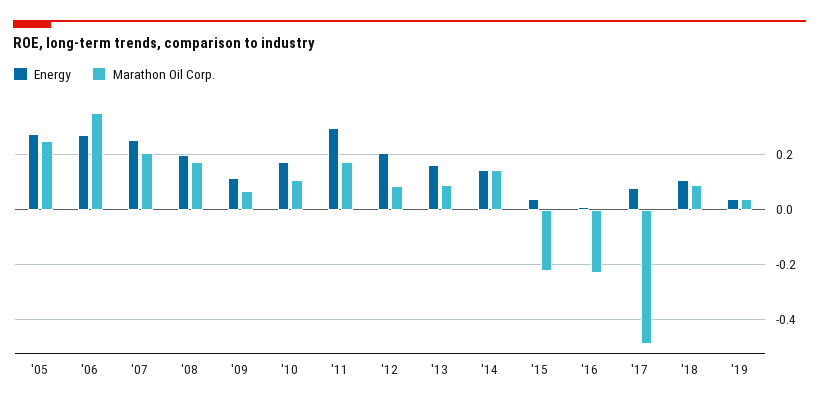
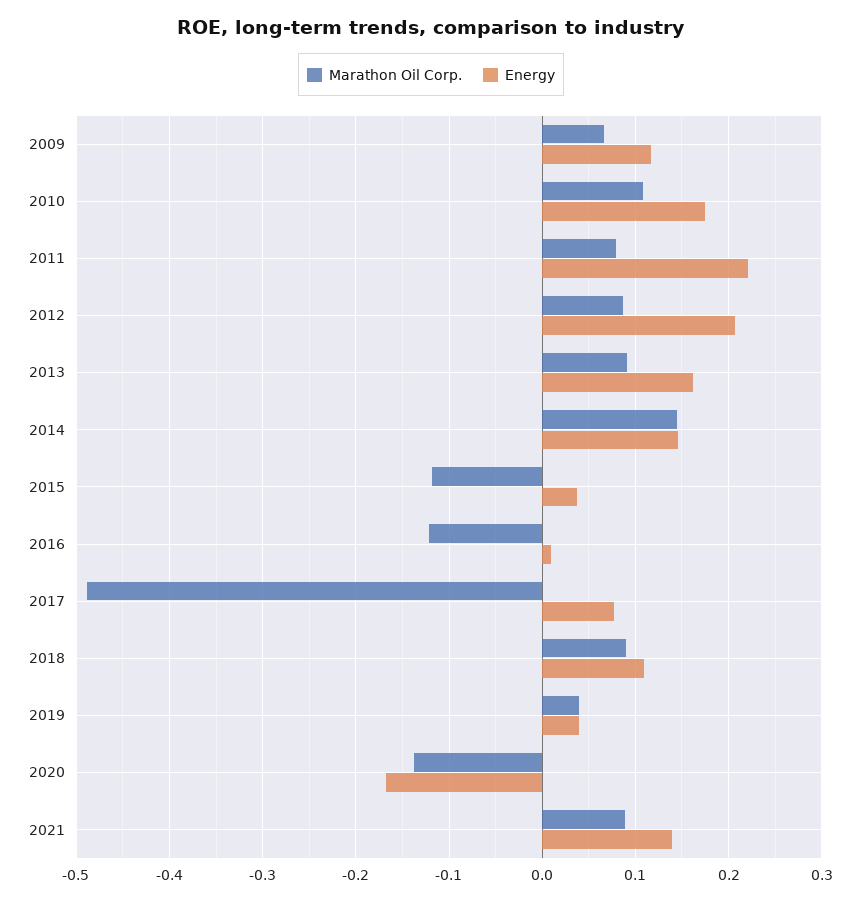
Energy, '05: 0.275 -> none
Marathon Oil Corp., '05: 0.25 -> none
Energy, '06: 0.275 -> none
Marathon Oil Corp., '06: 0.35 -> none
Energy, '07: 0.25 -> none
Marathon Oil Corp., '07: 0.2 -> none
Energy, '08: 0.2 -> none
Marathon Oil Corp., '08: 0.175 -> none
Energy, '11: 0.3 -> 0.22
Marathon Oil Corp., '11: 0.175 -> 0.08
Marathon Oil Corp., '15: -0.225 -> -0.12
Marathon Oil Corp., '16: -0.225 -> -0.12
Marathon Oil Corp., 2020: none -> -0.14
Energy, 2020: none -> -0.17
Marathon Oil Corp., 2021: none -> 0.09
Energy, 2021: none -> 0.14

